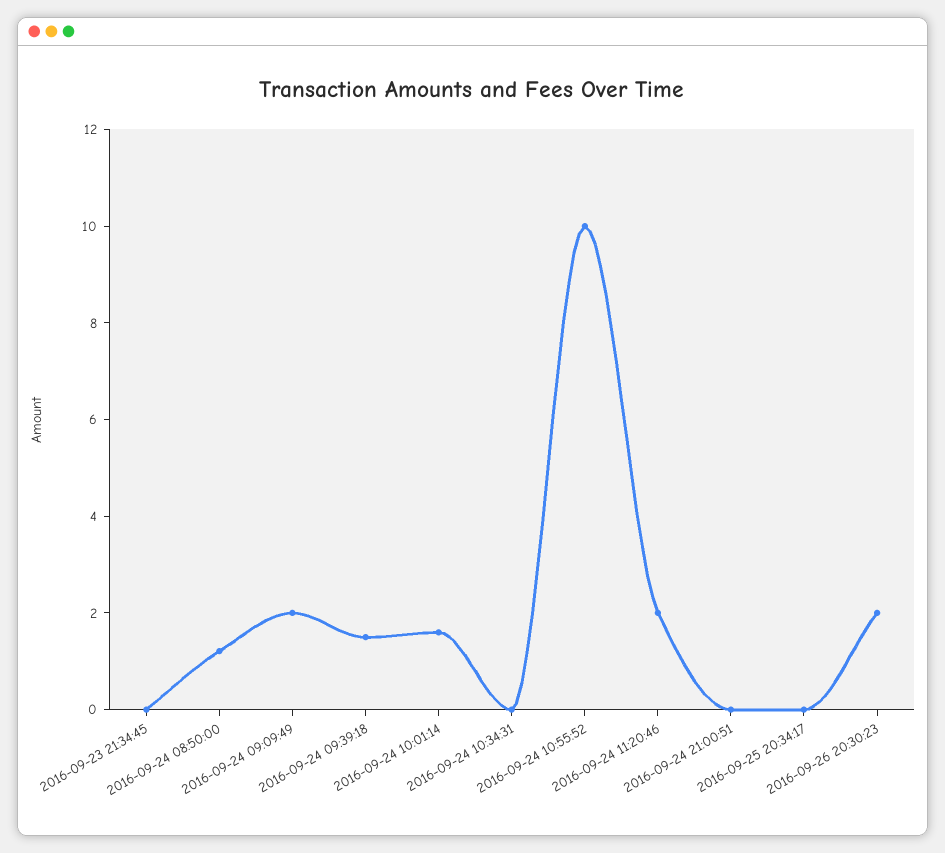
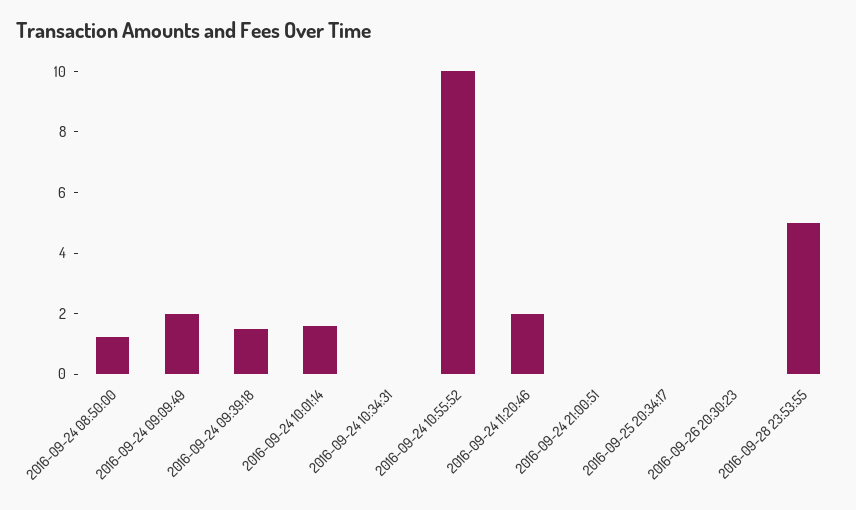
2016-09-23 21:34:45: 0 -> none
2016-09-26 20:30:23: 2 -> 0
2016-09-28 23:53:55: none -> 5

